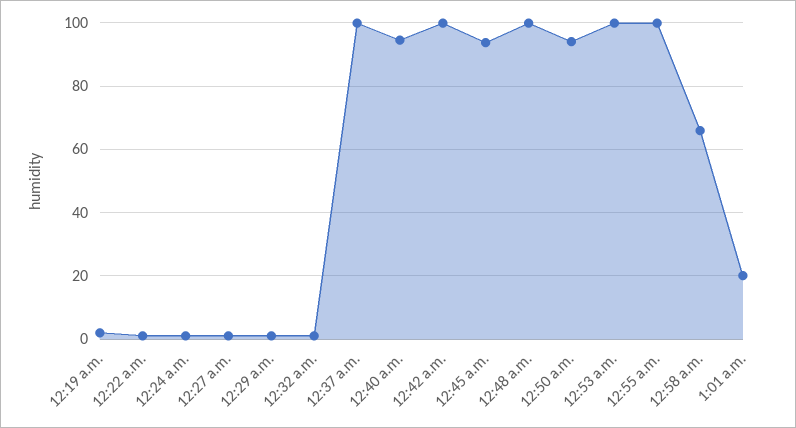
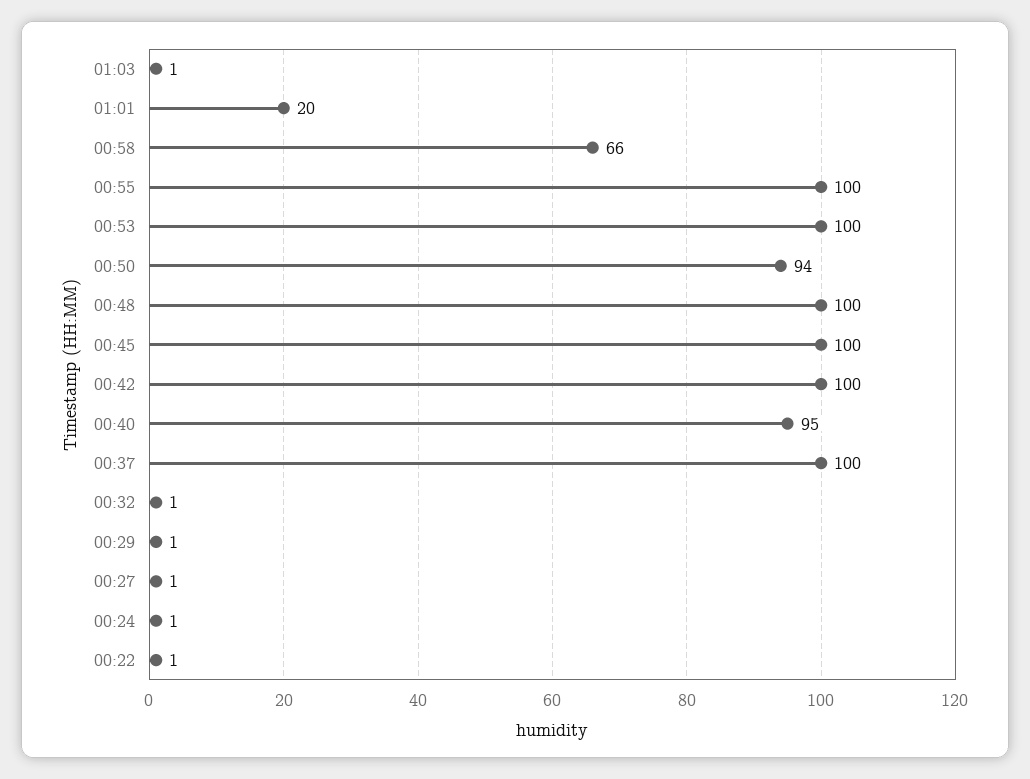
12:19 a.m.: 2 -> none
12:45 a.m.: 94 -> 100
01:03: none -> 1

